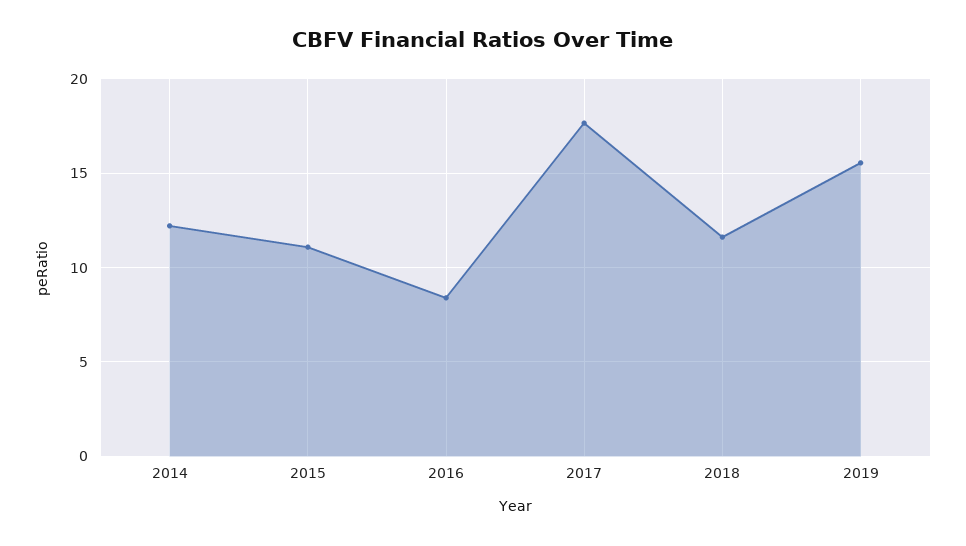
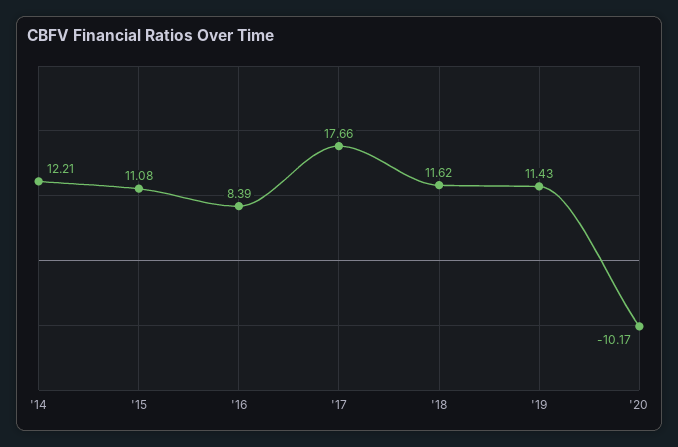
2019: 15.5 -> 11.43
'20: none -> -10.17

